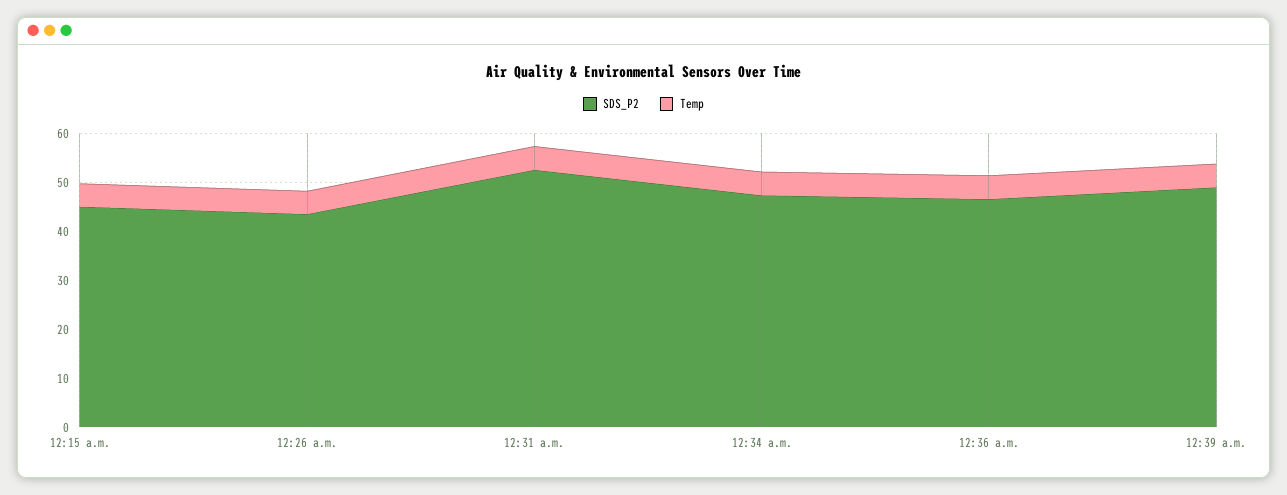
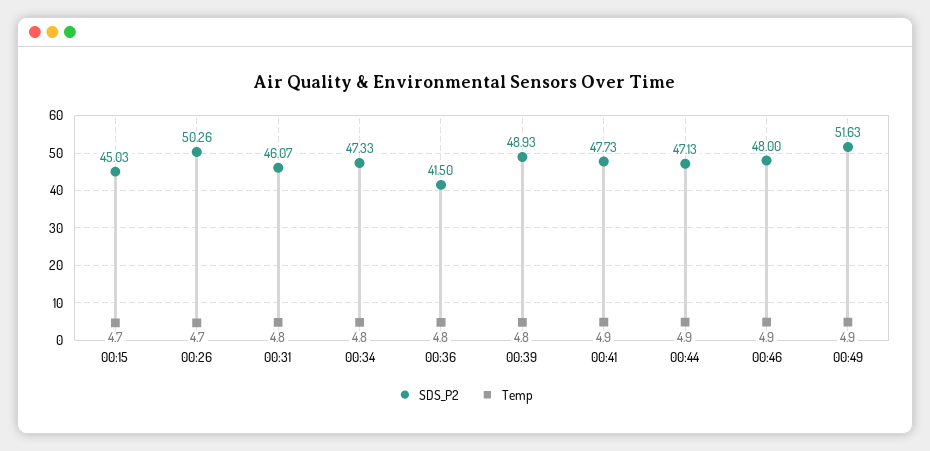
SDS_P2, 12:26 a.m.: 44 -> 50.26
SDS_P2, 12:31 a.m.: 52 -> 46.07
SDS_P2, 12:36 a.m.: 46 -> 41.5
SDS_P2, 00:41: none -> 47.73
Temp, 00:41: none -> 4.9
SDS_P2, 00:44: none -> 47.13
Temp, 00:44: none -> 4.9
SDS_P2, 00:46: none -> 48
Temp, 00:46: none -> 4.9
SDS_P2, 00:49: none -> 51.63
Temp, 00:49: none -> 4.9

